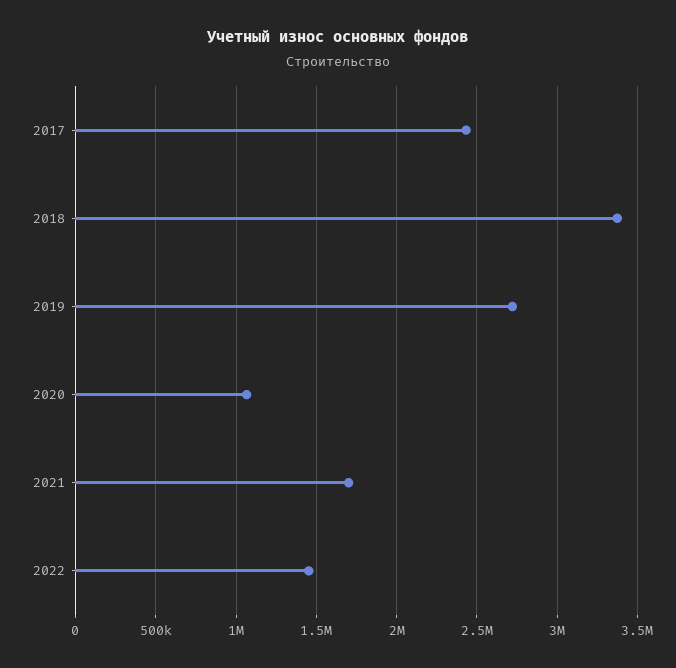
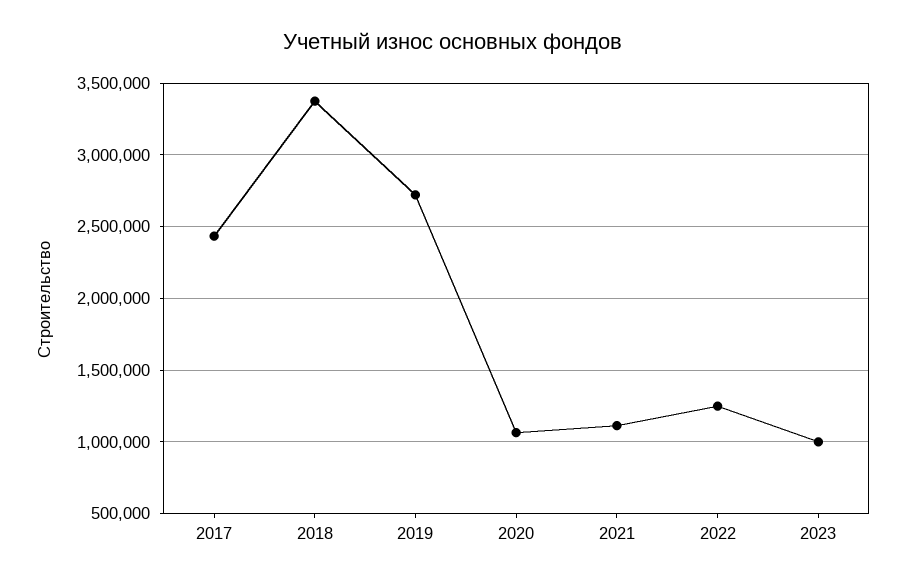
2021: 1700000 -> 1100000
2022: 1450000 -> 1250000
2023: none -> 1000000

